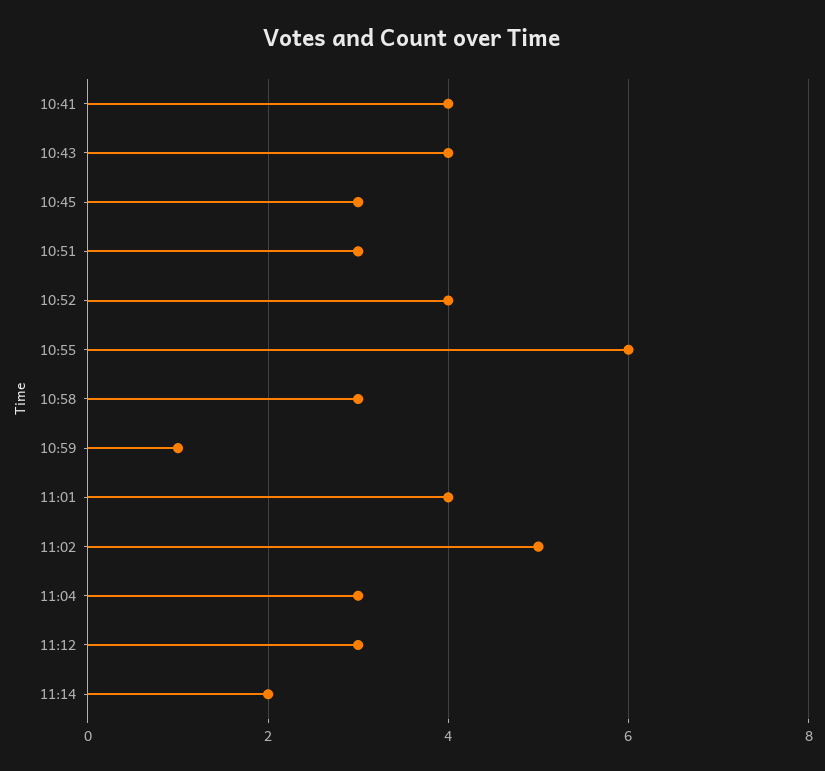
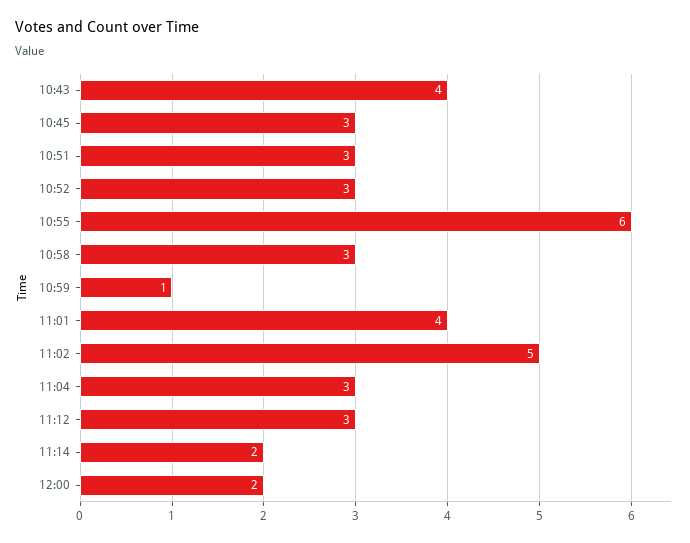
10:41: 4 -> none
10:52: 4 -> 3
12:00: none -> 2

